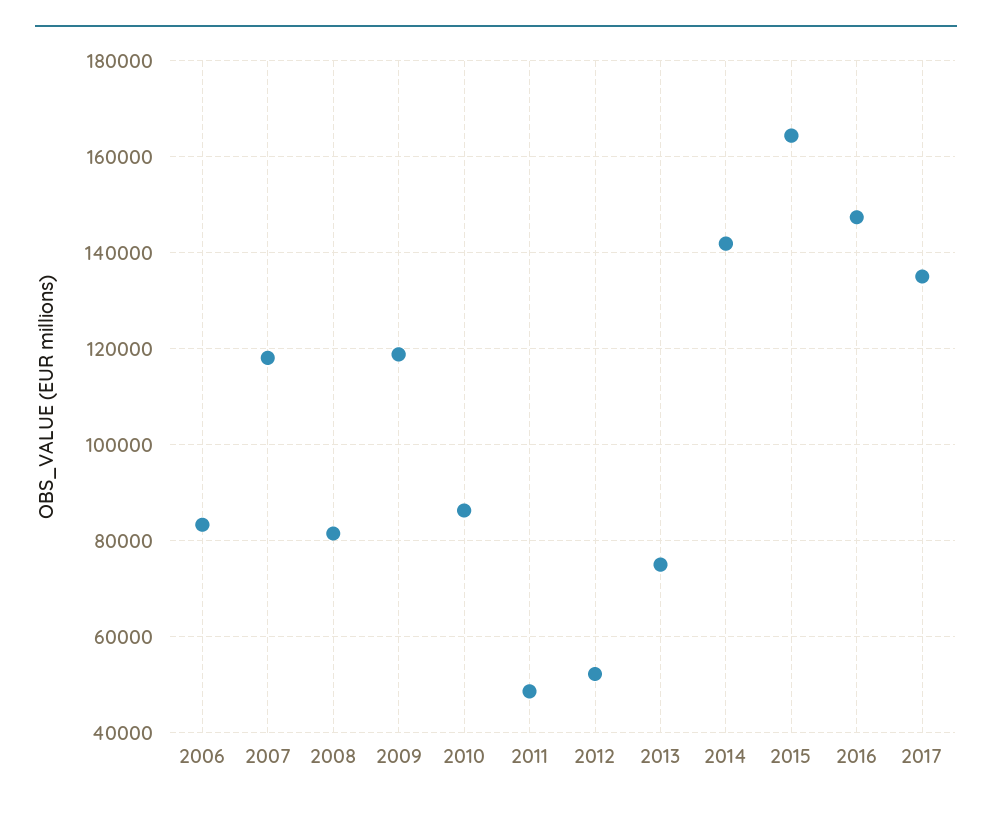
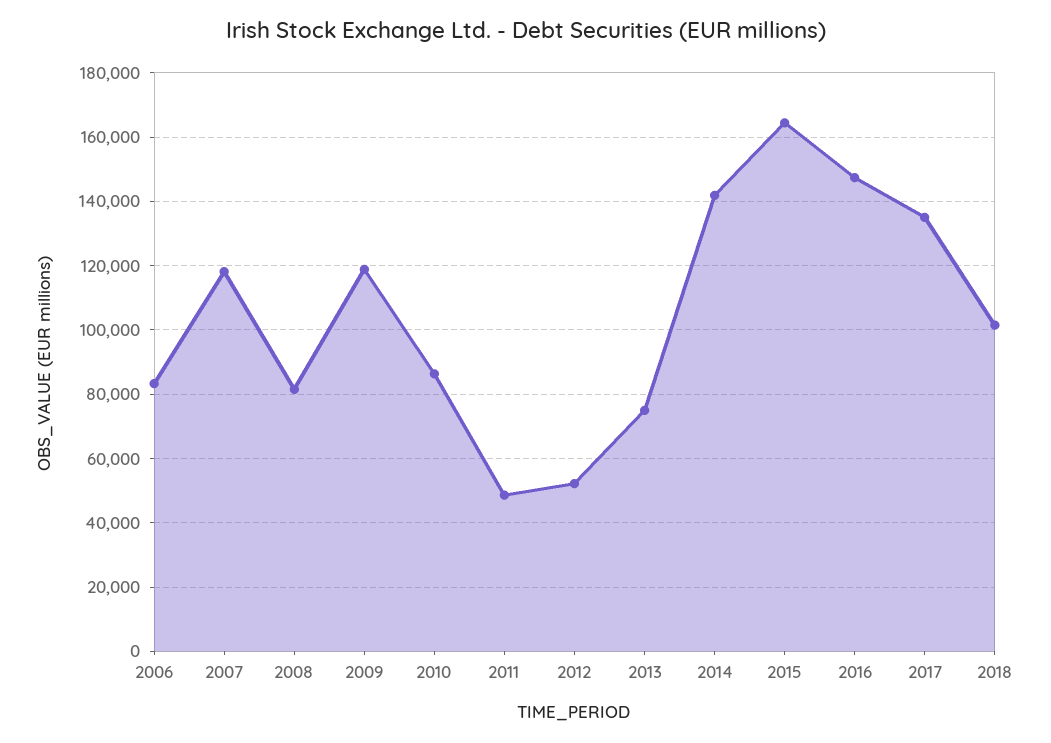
2018: none -> 102000

